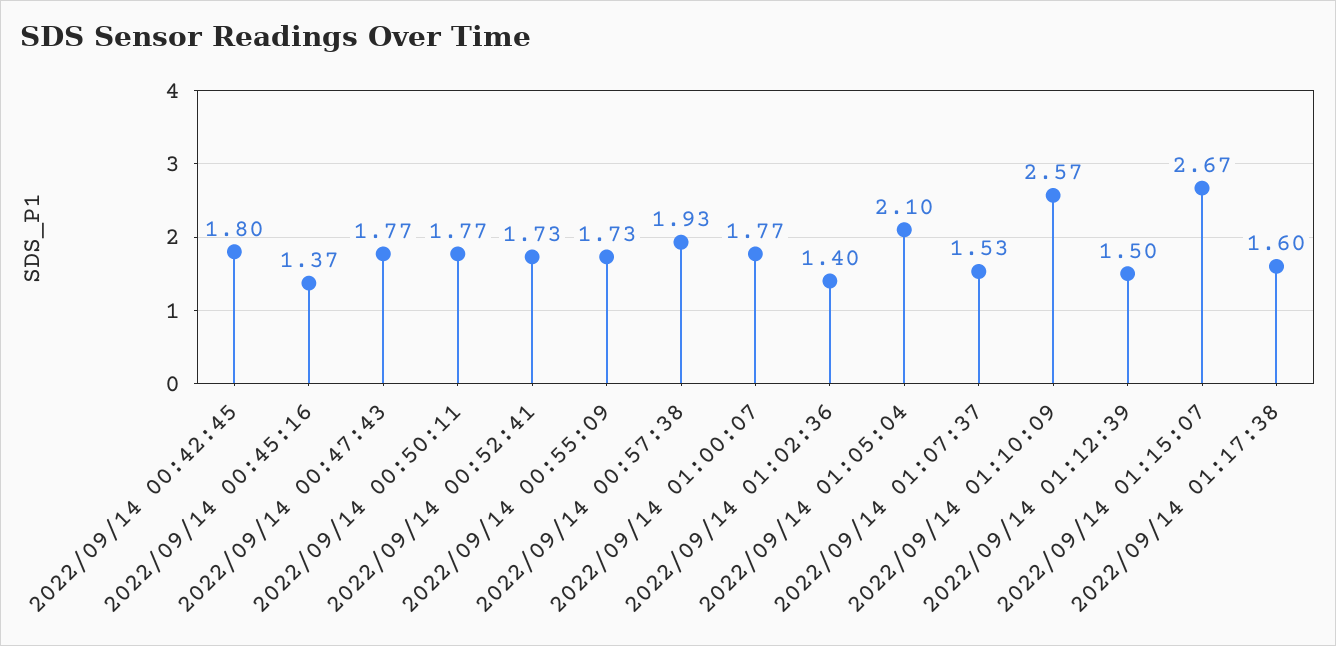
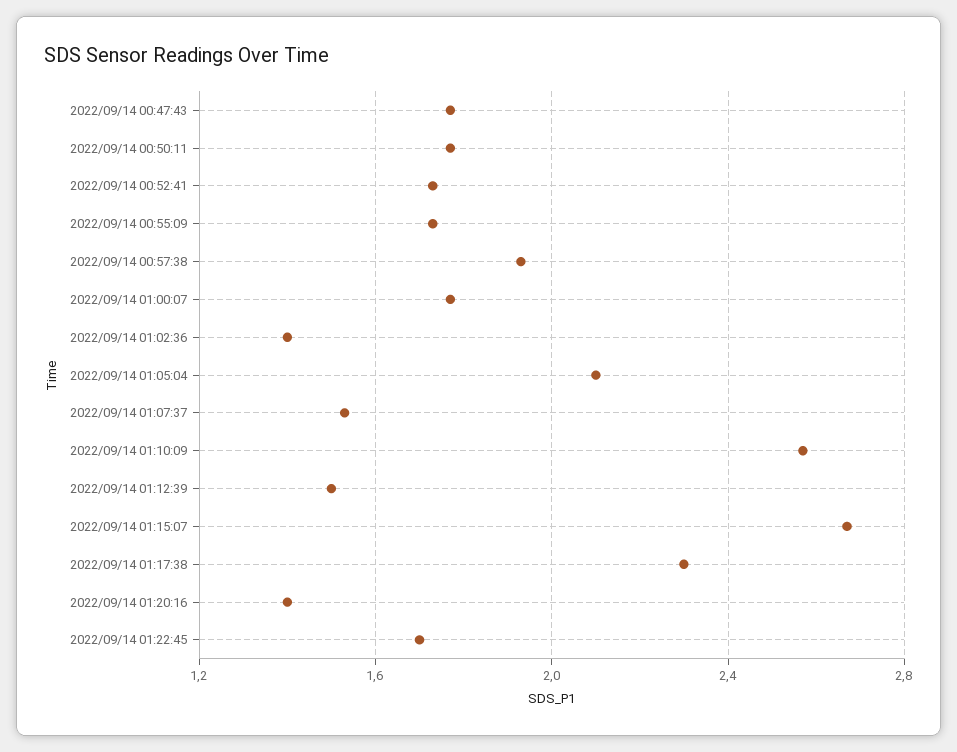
2022/09/14 00:42:45: 1.8 -> none
2022/09/14 00:45:16: 1.37 -> none
2022/09/14 01:17:38: 1.6 -> 2.3
2022/09/14 01:20:16: none -> 1.4
2022/09/14 01:22:45: none -> 1.7

